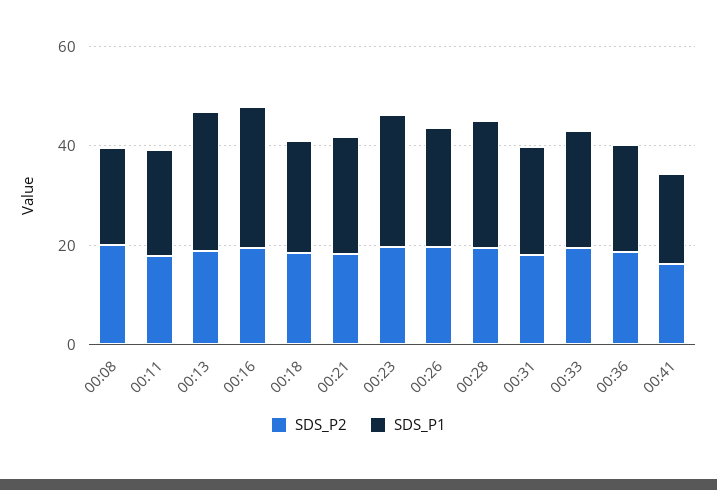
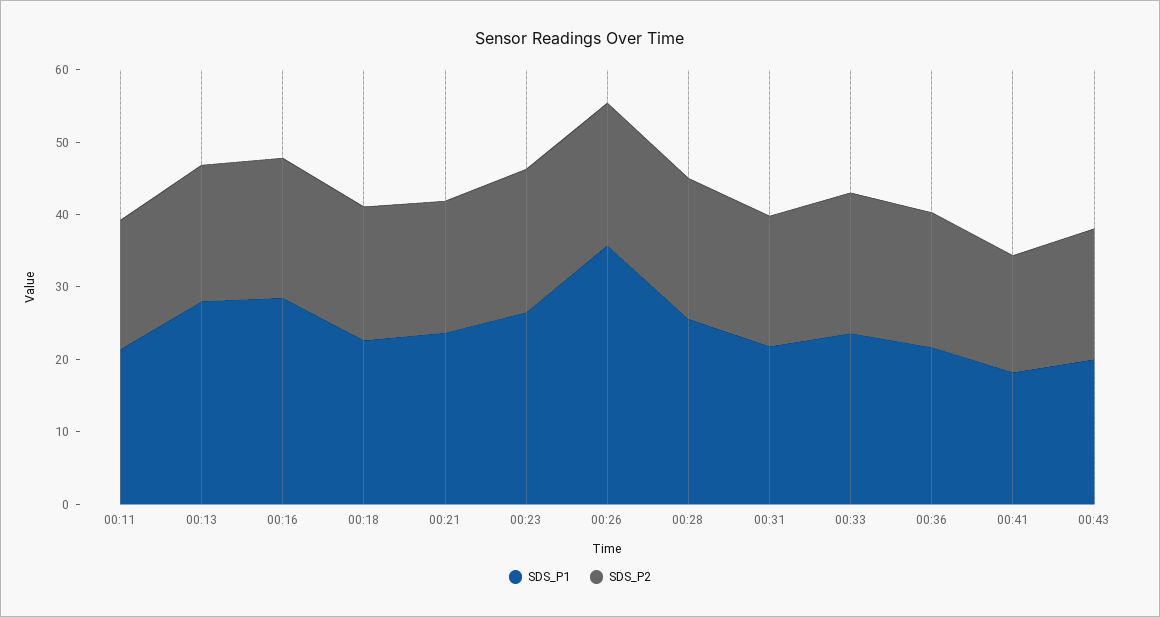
SDS_P2, 00:08: 20 -> none
SDS_P1, 00:08: 20 -> none
SDS_P1, 00:26: 25 -> 36
SDS_P1, 00:43: none -> 20
SDS_P2, 00:43: none -> 18

